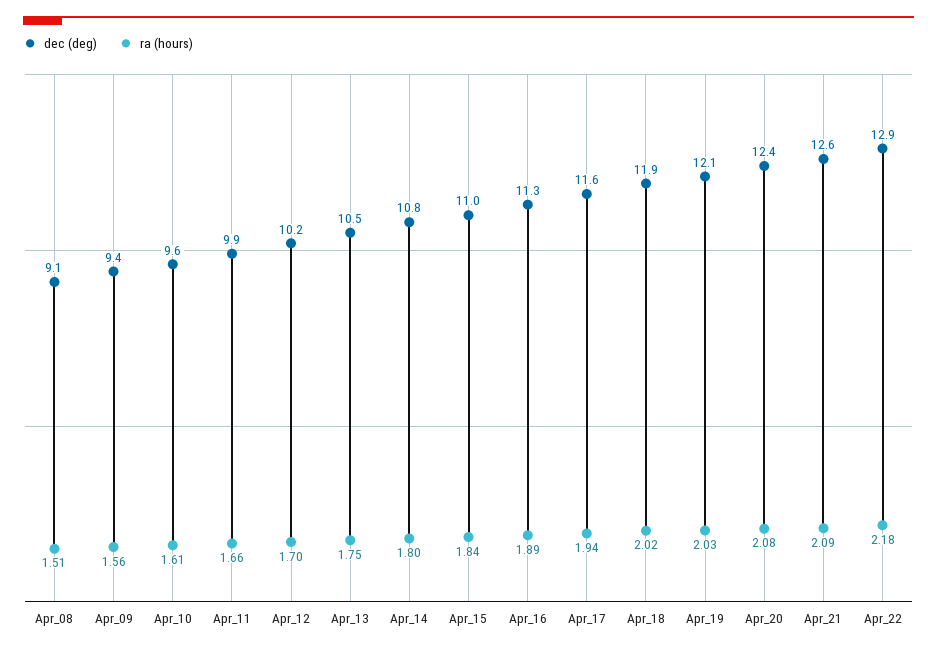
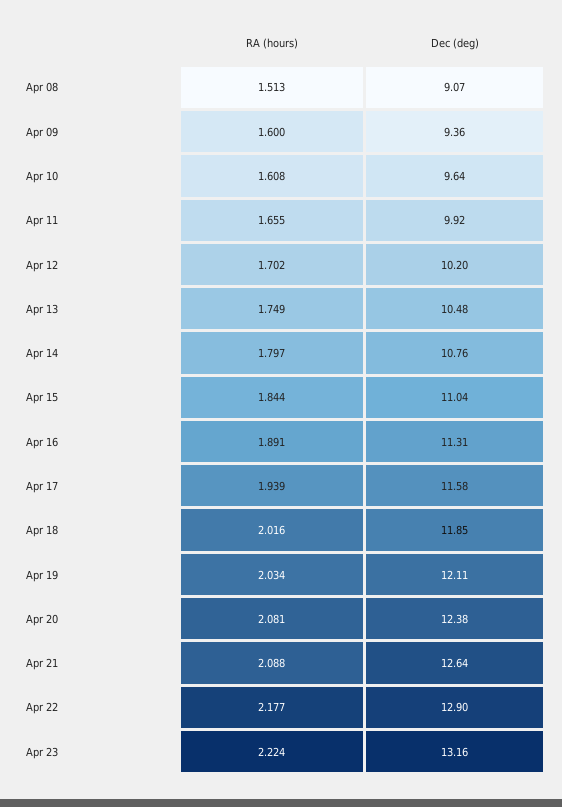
ra (hours), Apr_09: 1.56 -> 1.6
ra (hours), Apr 23: none -> 2.224
dec (deg), Apr 23: none -> 13.16

